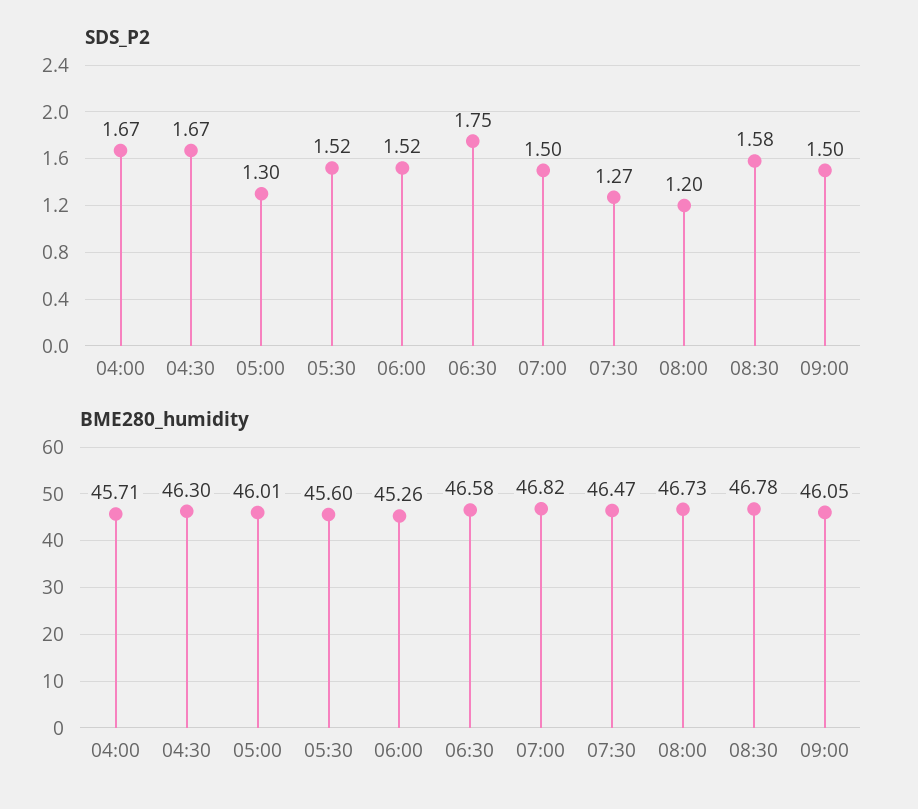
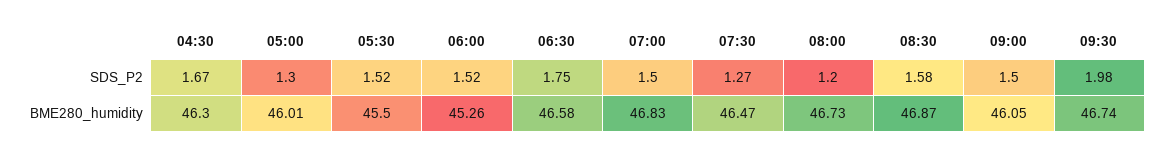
SDS_P2, 04:00: 1.67 -> none
BME280_humidity, 04:00: 45.71 -> none
BME280_humidity, 05:30: 45.6 -> 45.5
BME280_humidity, 07:00: 46.82 -> 46.83
BME280_humidity, 08:30: 46.78 -> 46.87
SDS_P2, 09:30: none -> 1.98
BME280_humidity, 09:30: none -> 46.74

